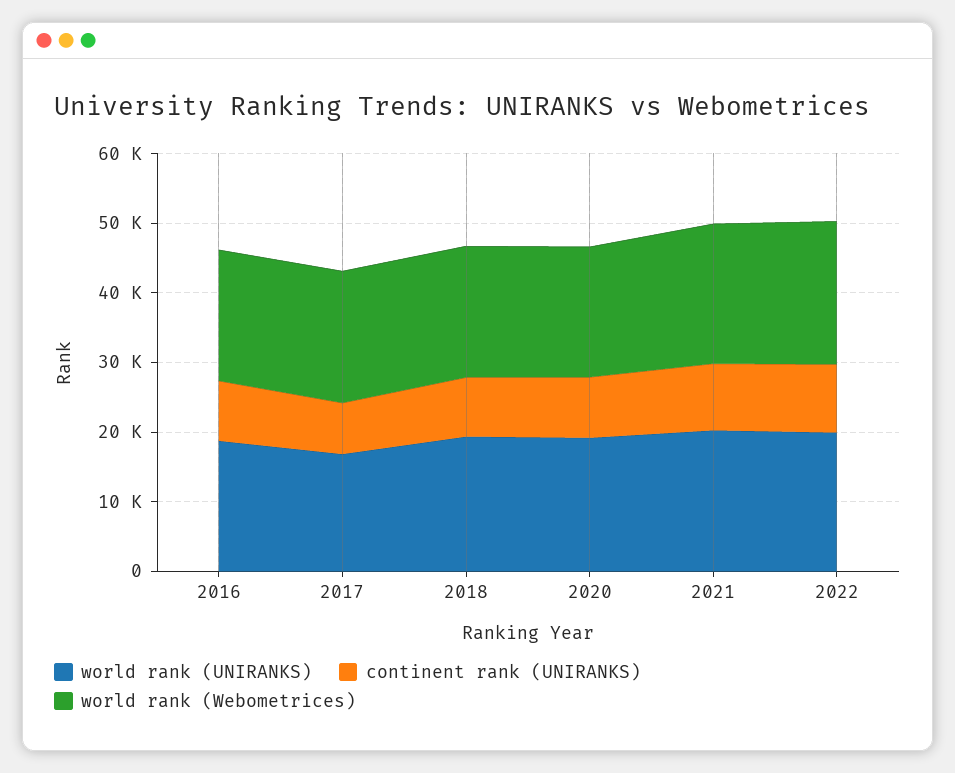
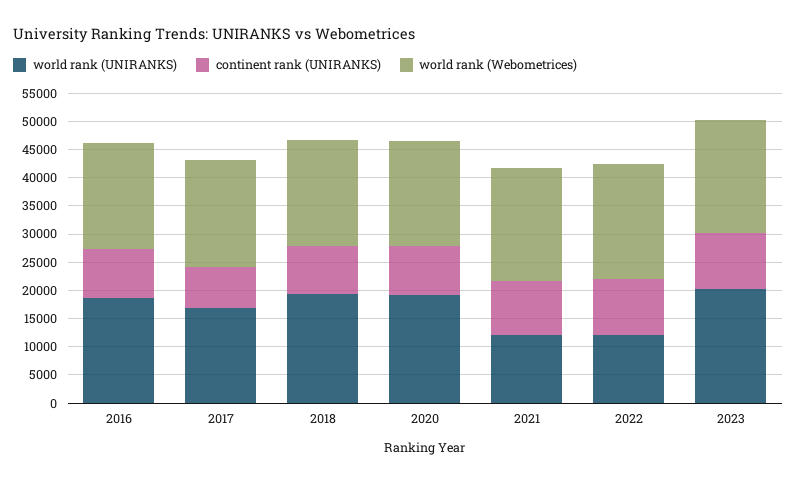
world rank (UNIRANKS), 2021: 20000 -> 12500
world rank (UNIRANKS), 2022: 20000 -> 12500
world rank (UNIRANKS), 2023: none -> 20000
continent rank (UNIRANKS), 2023: none -> 10000
world rank (Webometrices), 2023: none -> 20000

